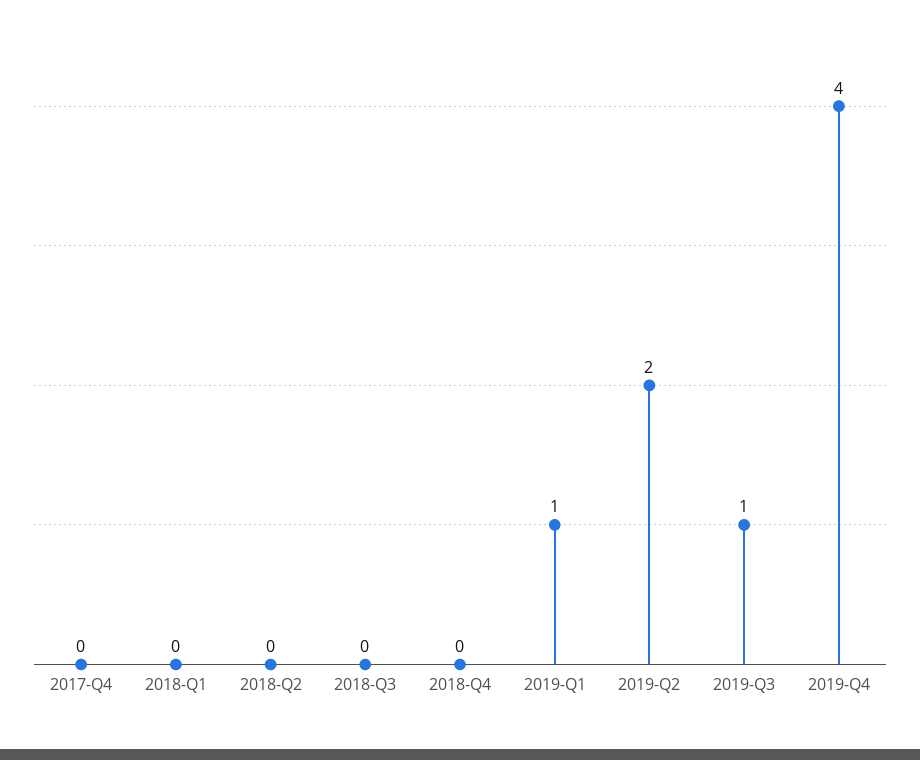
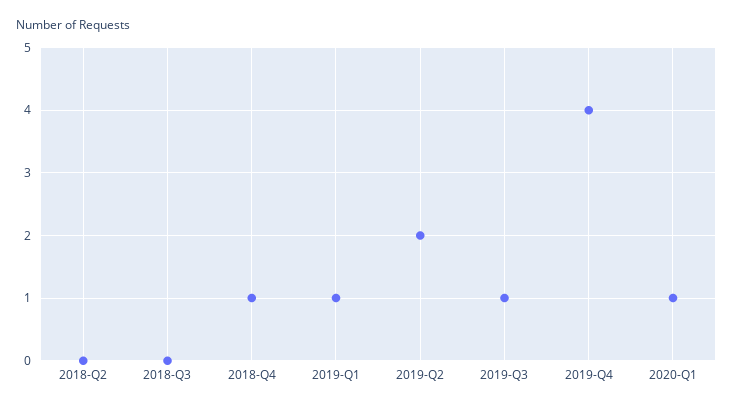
2017-Q4: 0 -> none
2018-Q1: 0 -> none
2018-Q4: 0 -> 1
2020-Q1: none -> 1

